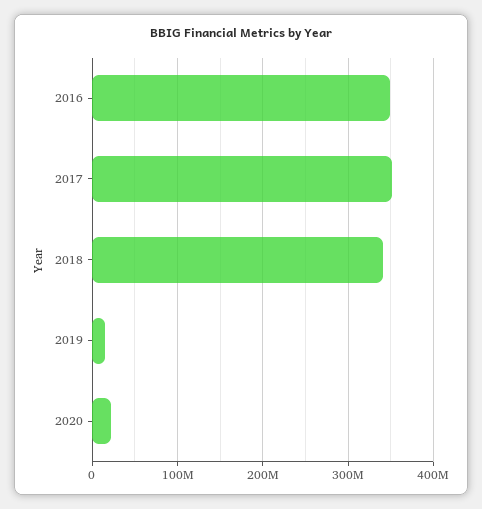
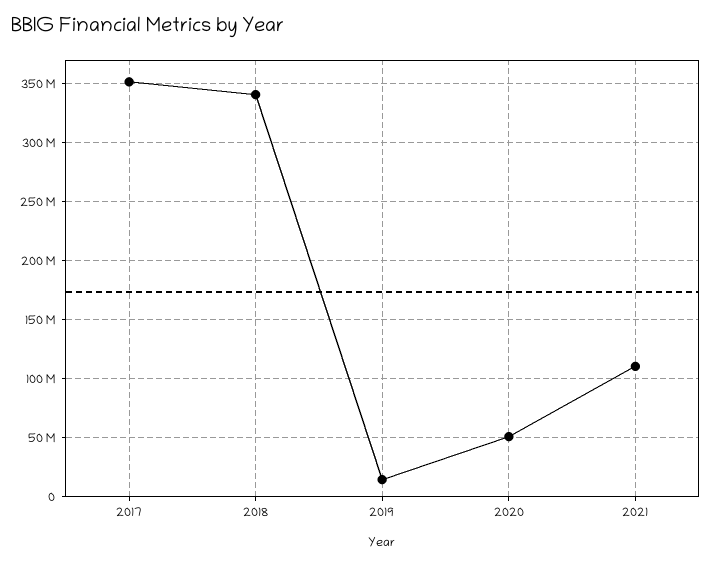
2016: 350000000 -> none
2020: 20000000 -> 50000000
2021: none -> 110000000

